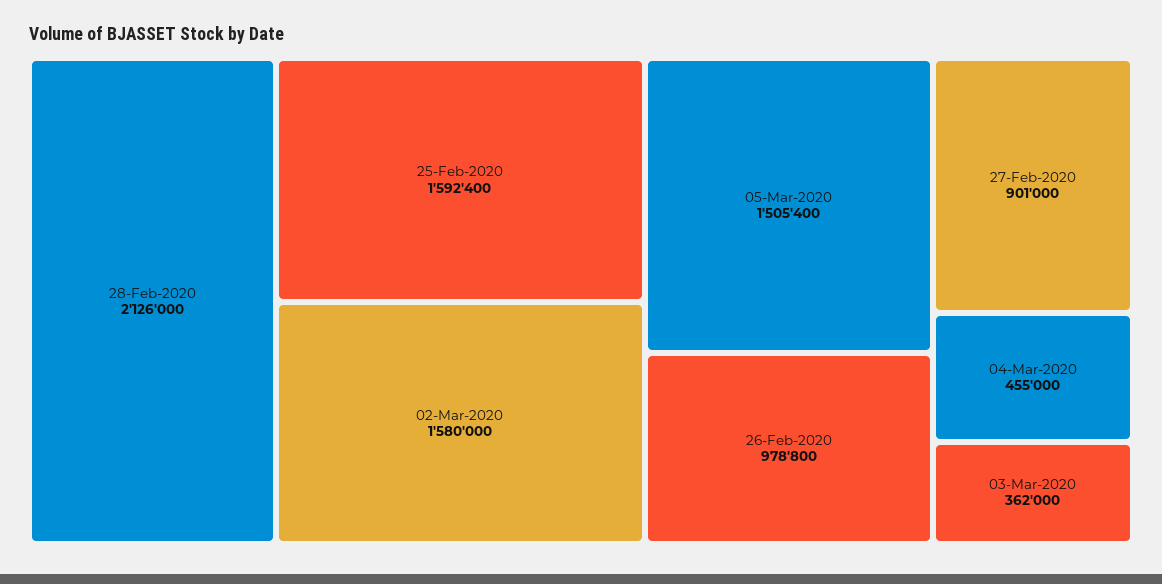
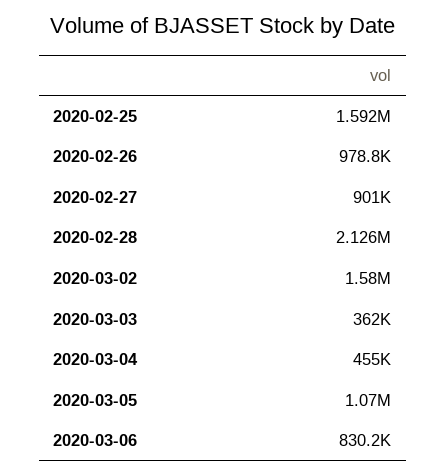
05-Mar-2020: 1505400 -> 1070000
2020-03-06: none -> 830200

